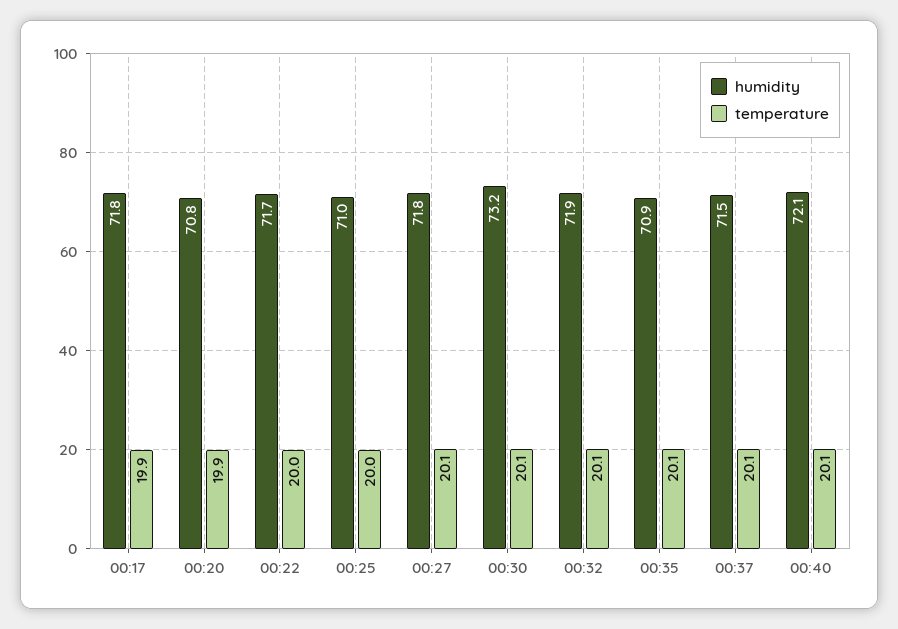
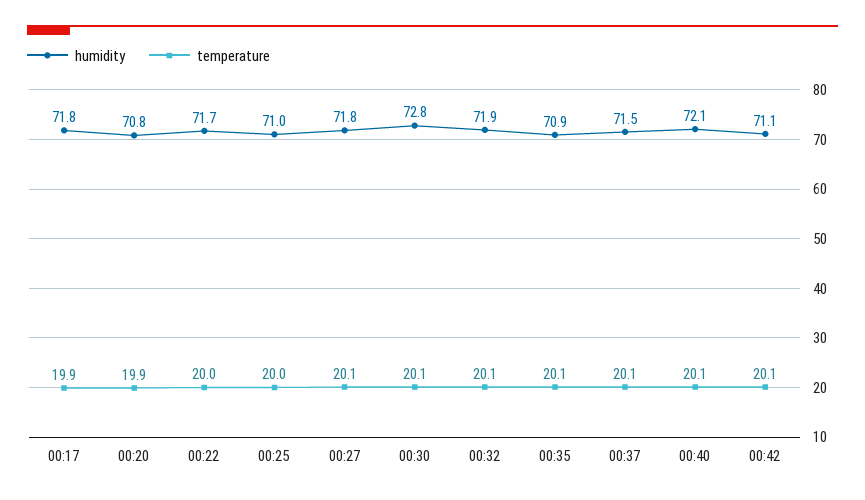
humidity, 00:30: 73.2 -> 72.8
humidity, 00:42: none -> 71.1
temperature, 00:42: none -> 20.1

